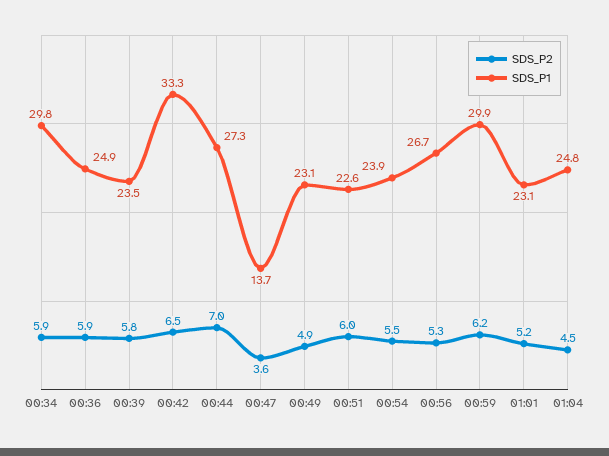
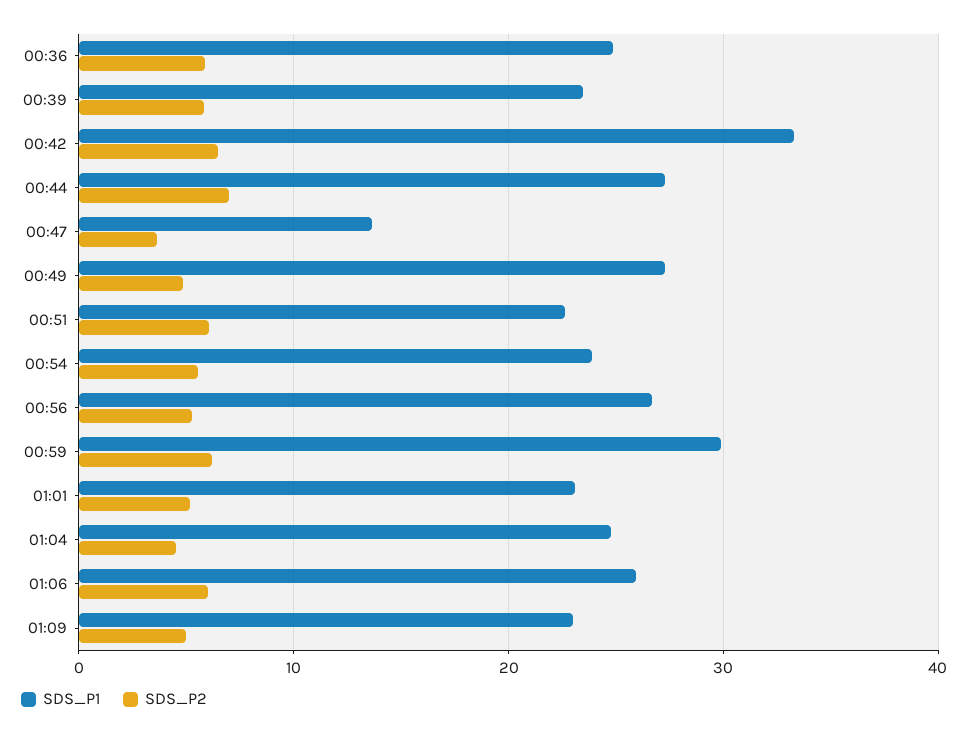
SDS_P2, 00:34: 5.9 -> none
SDS_P1, 00:34: 29.8 -> none
SDS_P1, 00:49: 23.1 -> 27
SDS_P1, 01:06: none -> 26
SDS_P2, 01:06: none -> 6
SDS_P1, 01:09: none -> 23
SDS_P2, 01:09: none -> 5

